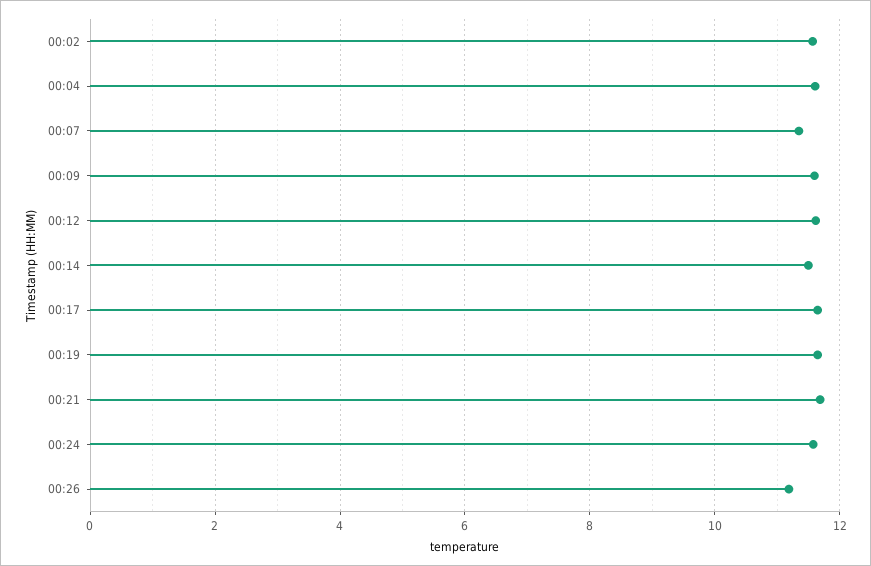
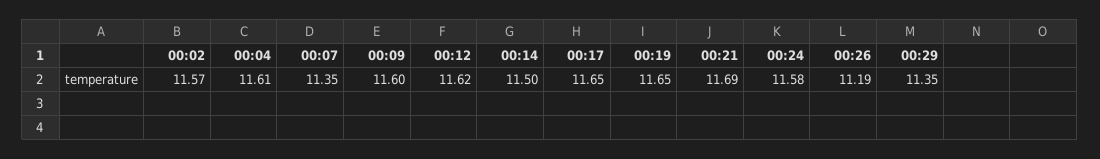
00:29: none -> 11.35

